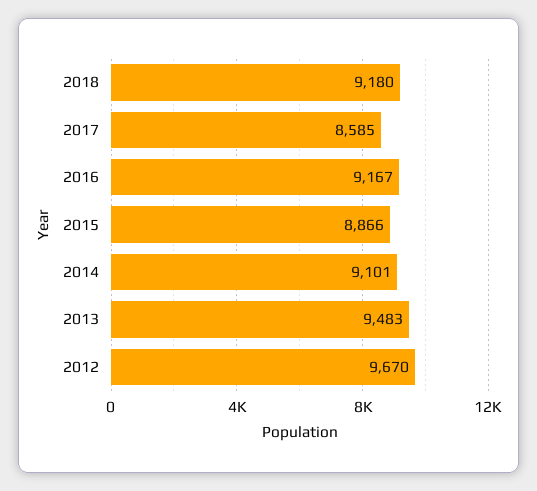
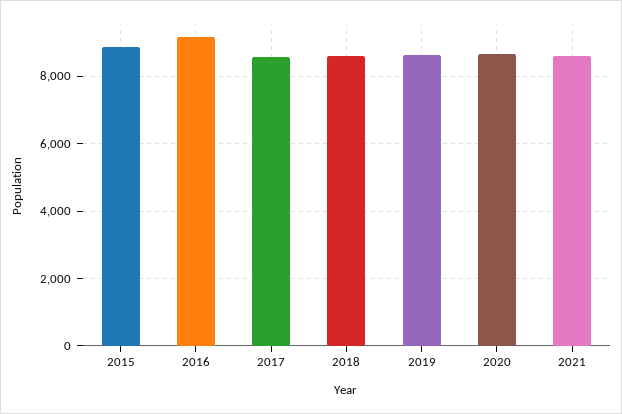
2018: 9180 -> 8600
2014: 9101 -> none
2013: 9483 -> none
2012: 9670 -> none
2019: none -> 8600
2020: none -> 8600
2021: none -> 8600

